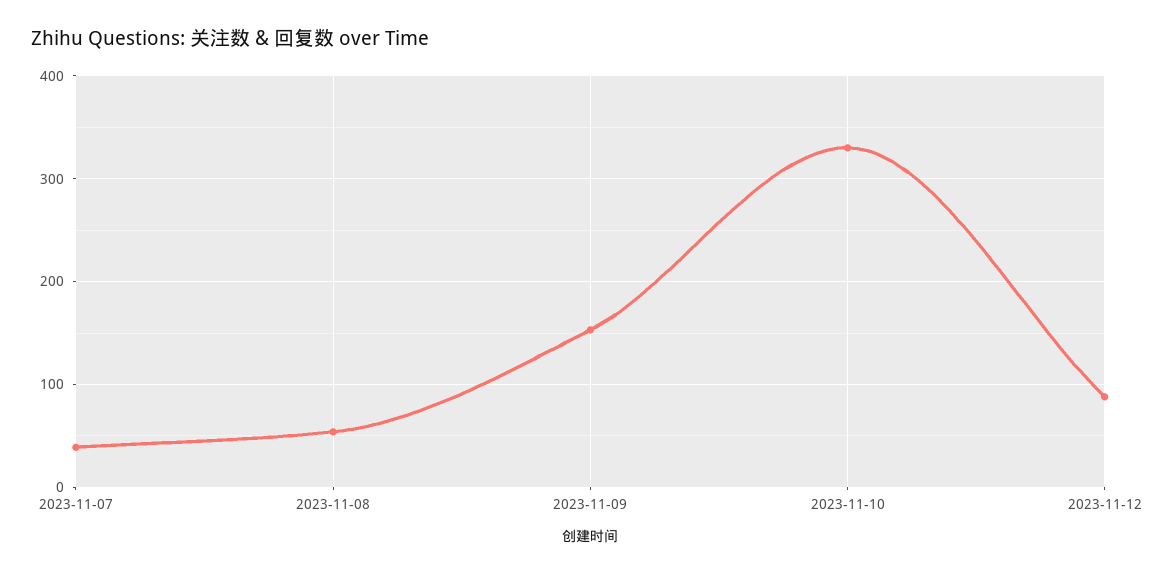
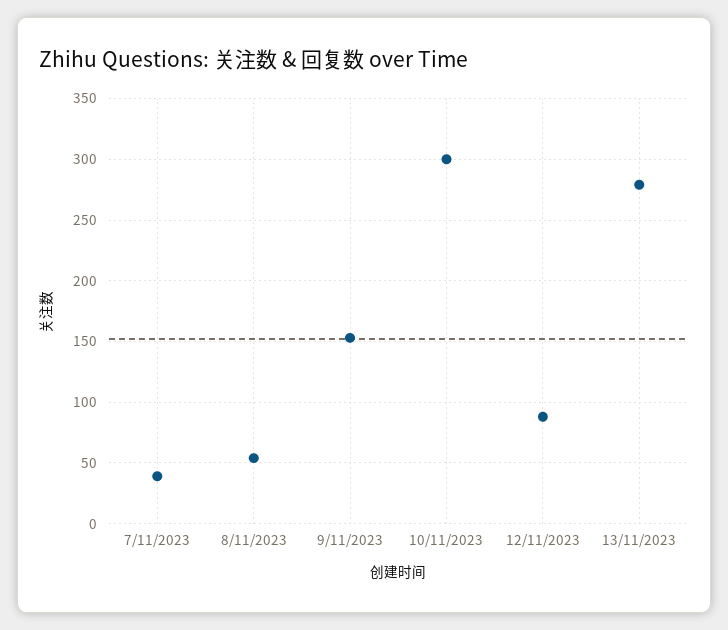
2023-11-10: 330 -> 300
13/11/2023: none -> 280

